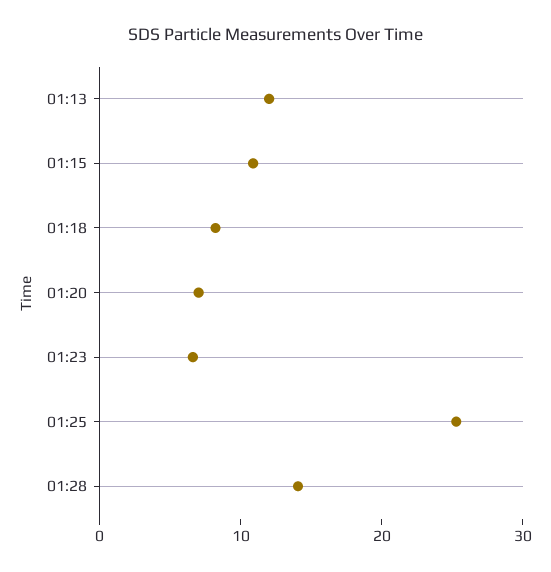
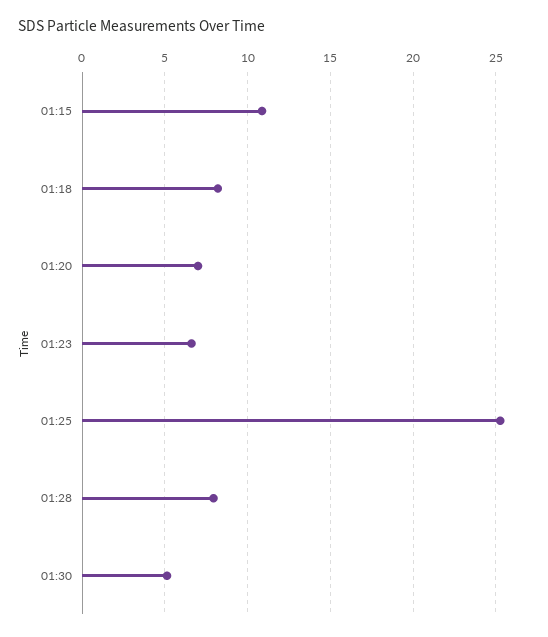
01:13: 12 -> none
01:28: 14 -> 8
01:30: none -> 5

